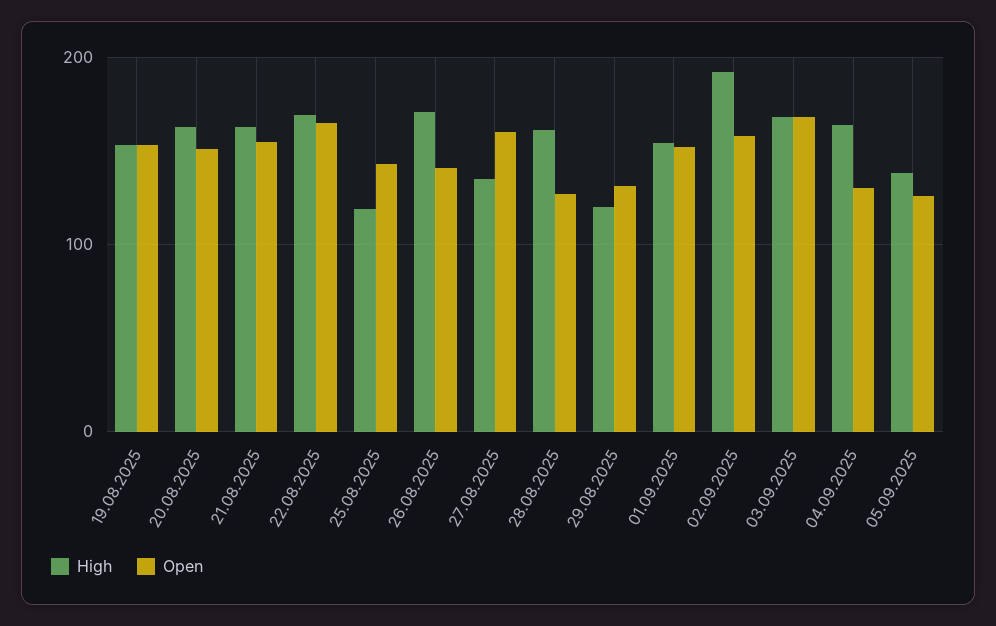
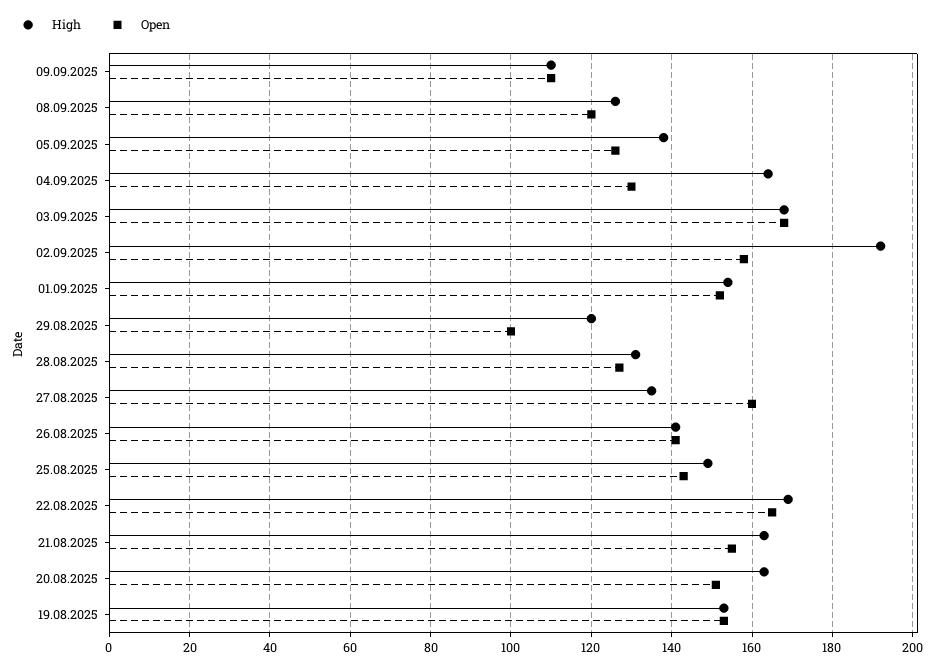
High, 25.08.2025: 120 -> 150
High, 26.08.2025: 170 -> 140
High, 28.08.2025: 160 -> 130
Open, 29.08.2025: 130 -> 100
High, 09.09.2025: none -> 110
Open, 09.09.2025: none -> 110
High, 08.09.2025: none -> 125
Open, 08.09.2025: none -> 120

